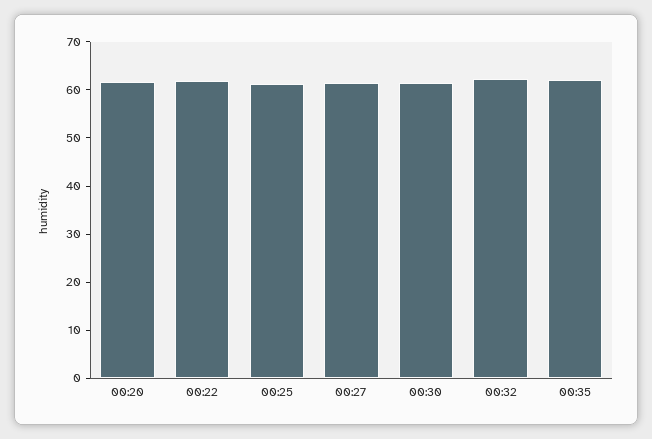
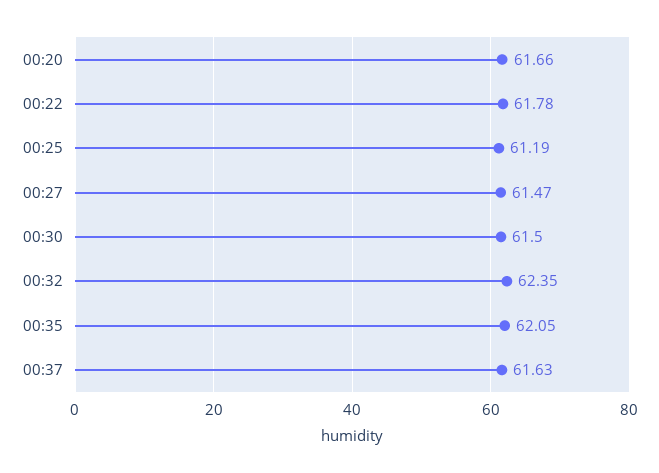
00:37: none -> 61.63

